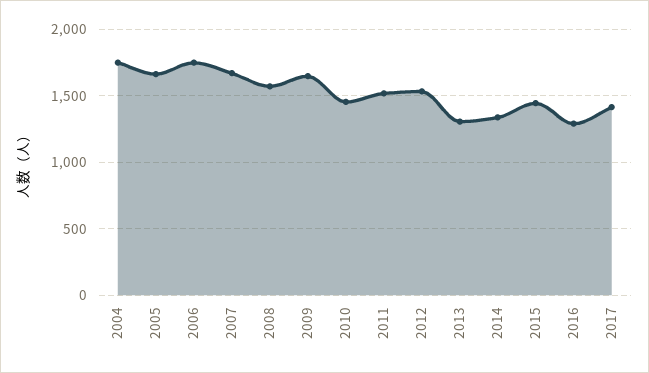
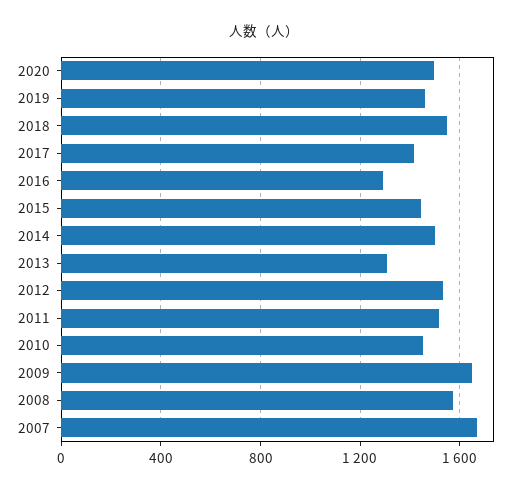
2004: 1750 -> none
2005: 1650 -> none
2006: 1750 -> none
2014: 1350 -> 1500
2020: none -> 1500
2019: none -> 1450
2018: none -> 1550

